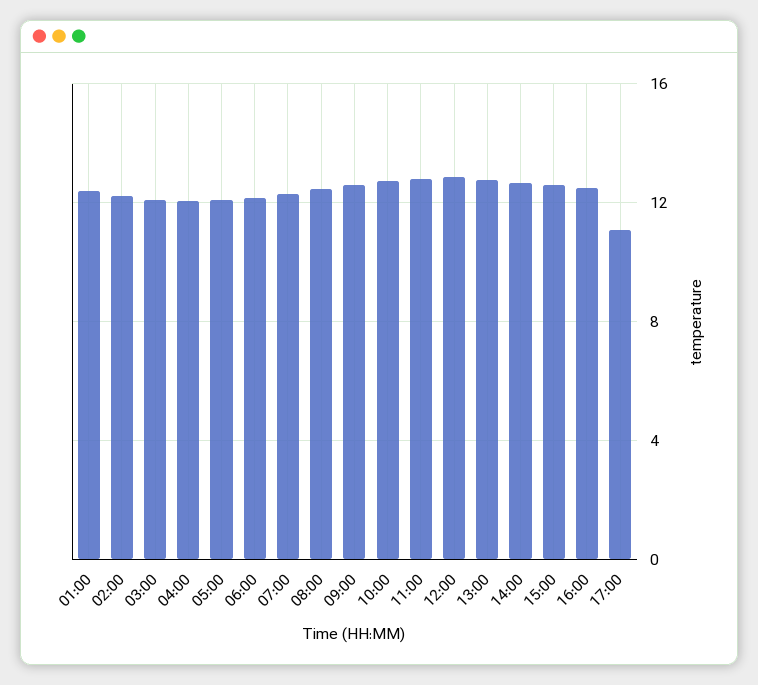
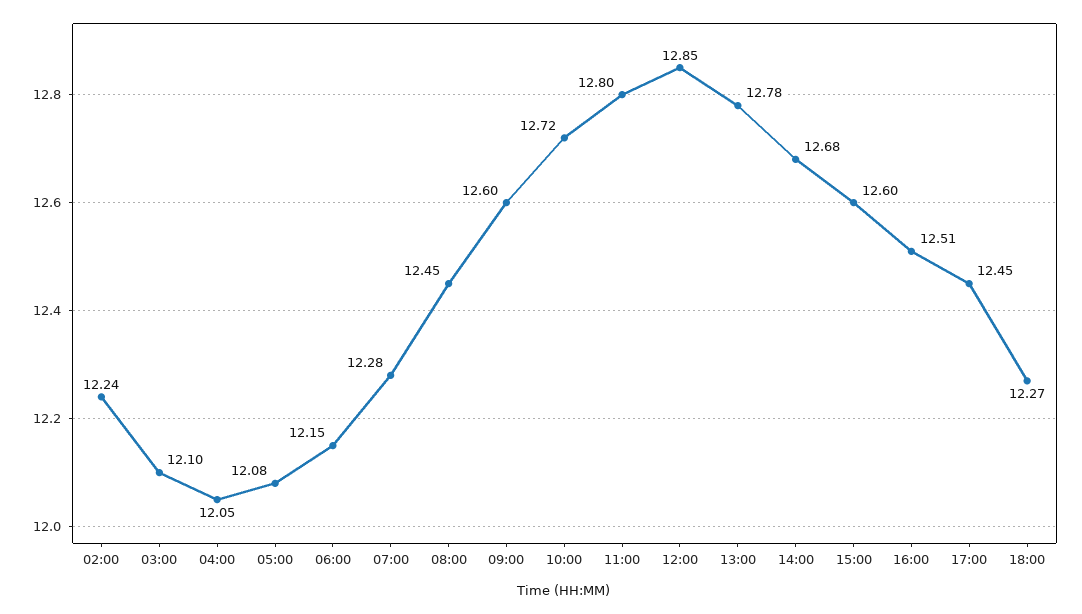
01:00: 12.5 -> none
17:00: 11 -> 12.45
18:00: none -> 12.27

